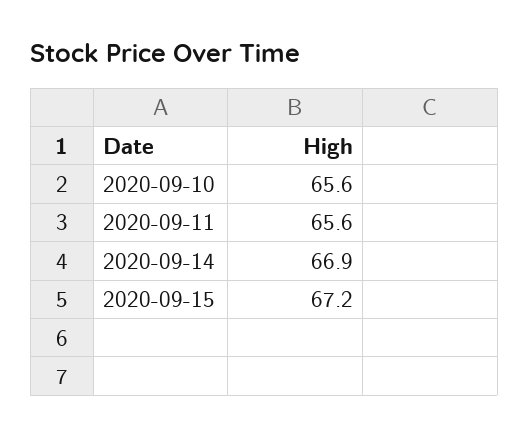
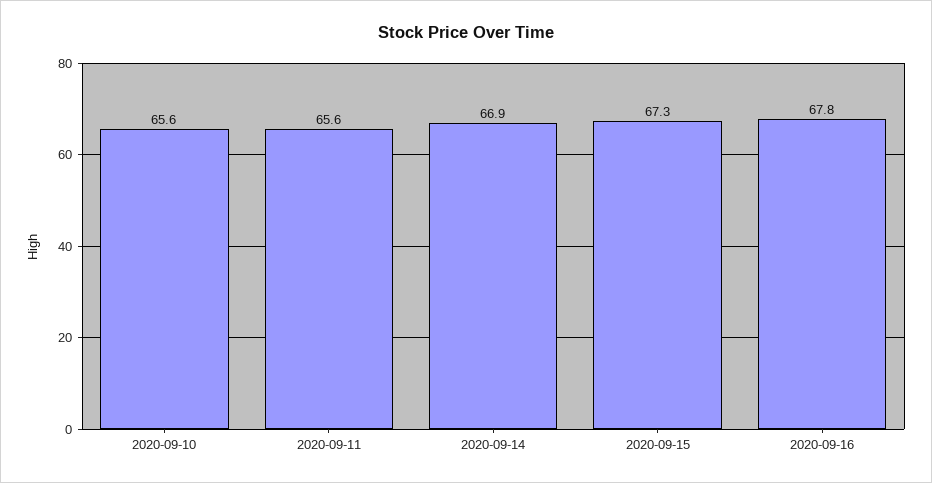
2020-09-15: 67.2 -> 67.3
2020-09-16: none -> 67.8

